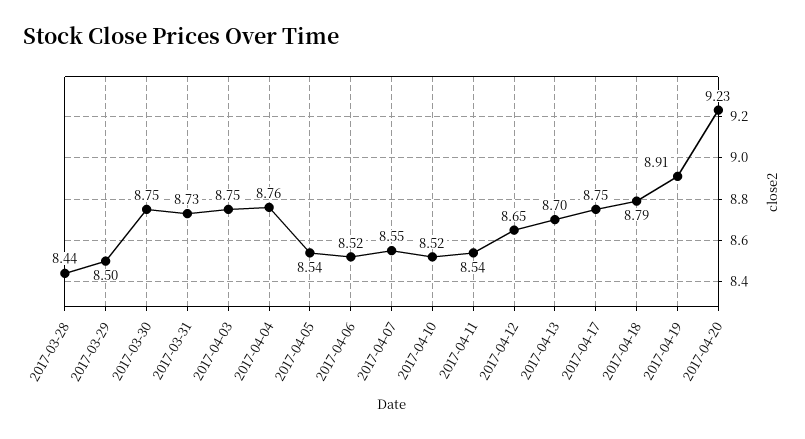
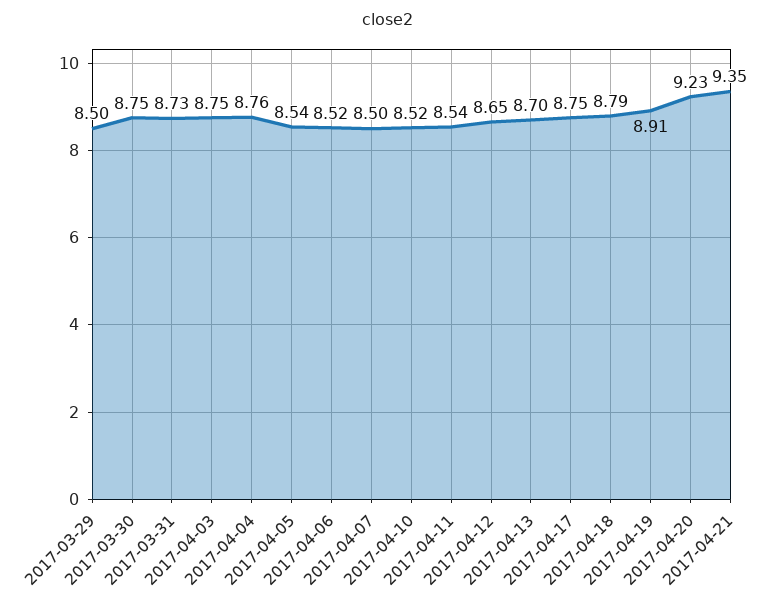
2017-03-28: 8.44 -> none
2017-04-07: 8.55 -> 8.5
2017-04-21: none -> 9.35

